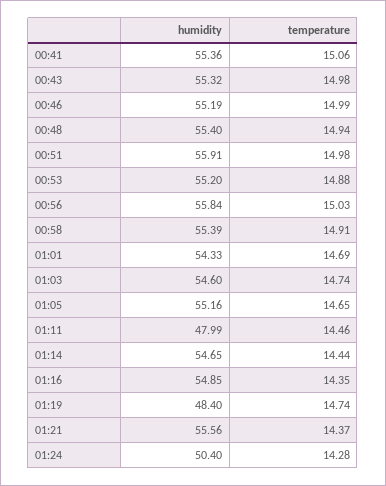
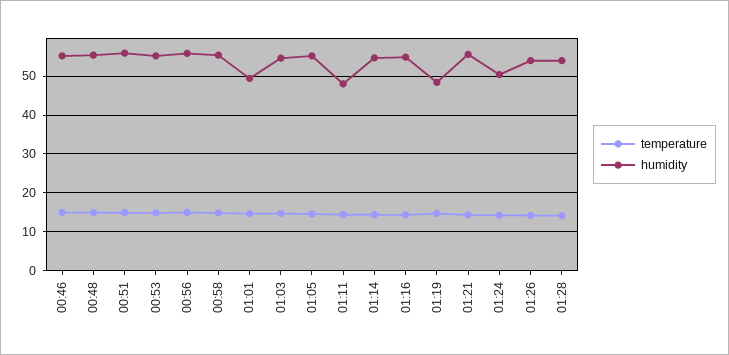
humidity, 00:41: 55.36 -> none
temperature, 00:41: 15.06 -> none
humidity, 00:43: 55.32 -> none
temperature, 00:43: 14.98 -> none
humidity, 01:01: 54.33 -> 50
temperature, 01:26: none -> 14
humidity, 01:26: none -> 54
temperature, 01:28: none -> 14
humidity, 01:28: none -> 54

